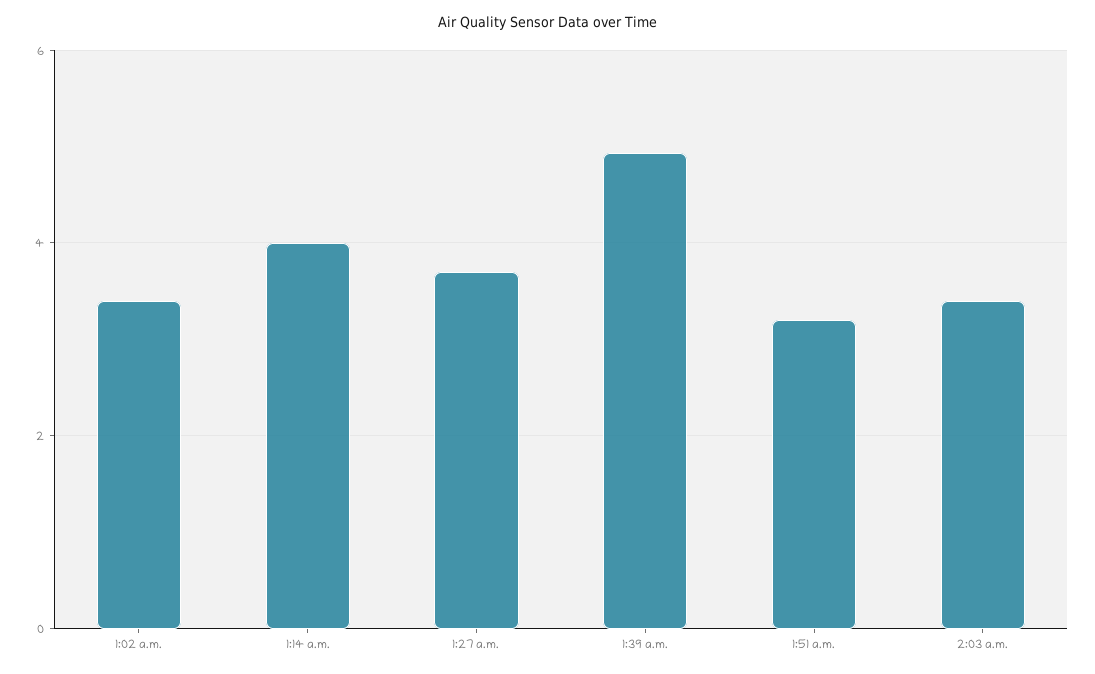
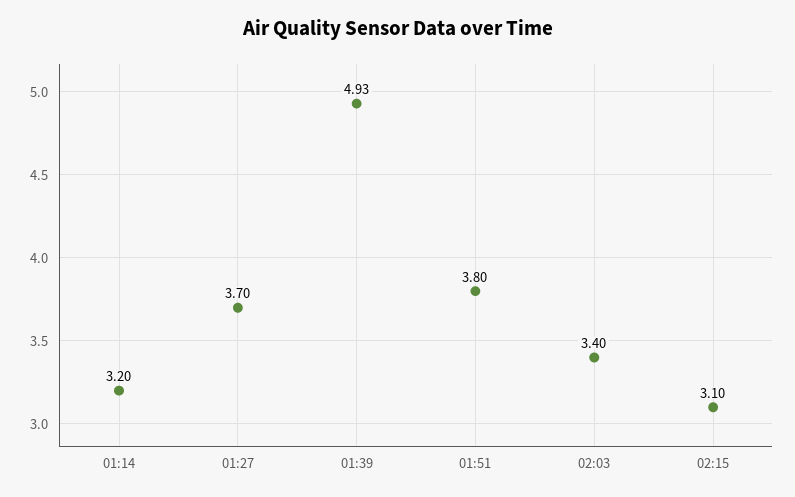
1:02 a.m.: 3.4 -> none
1:14 a.m.: 4 -> 3.2
1:51 a.m.: 3.2 -> 3.8
02:15: none -> 3.1

